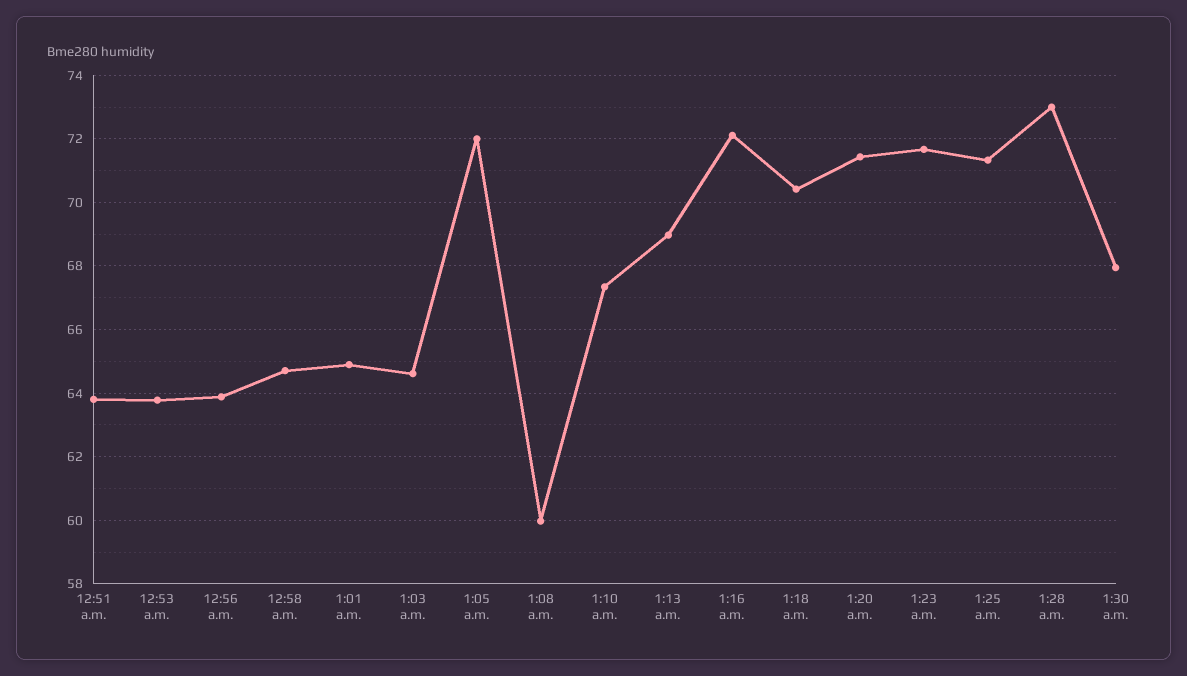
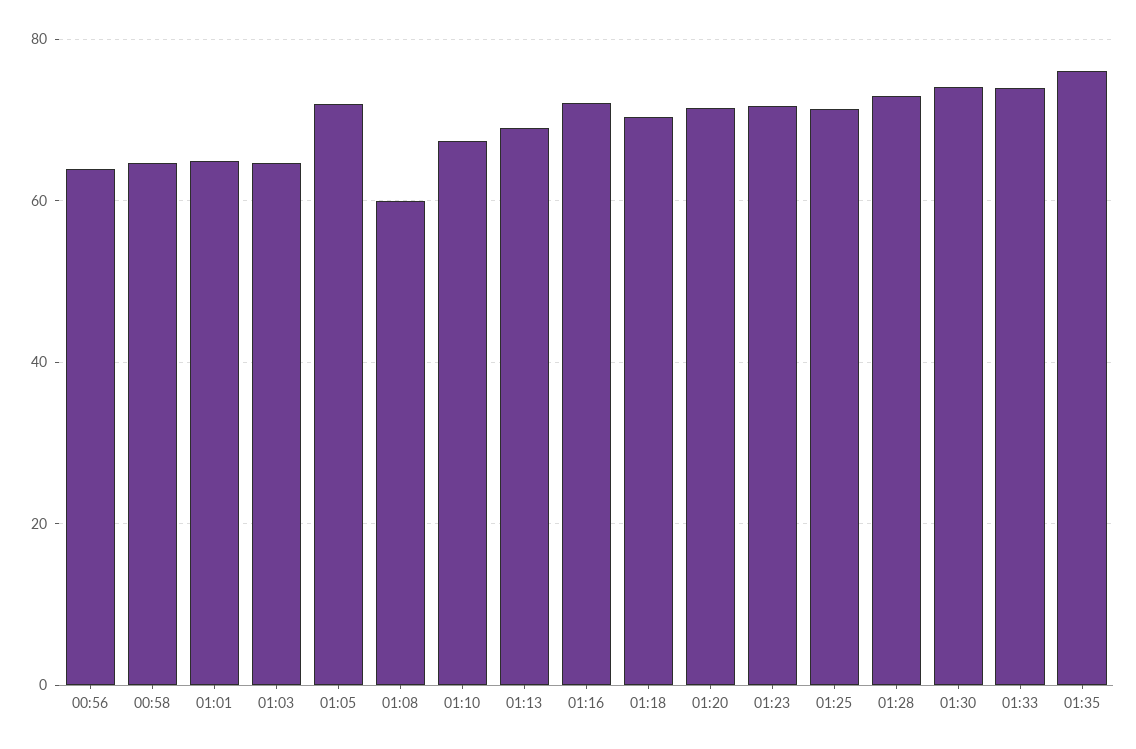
12:51 a.m.: 63.8 -> none
12:53 a.m.: 63.8 -> none
1:30 a.m.: 68 -> 74
01:33: none -> 74
01:35: none -> 76

